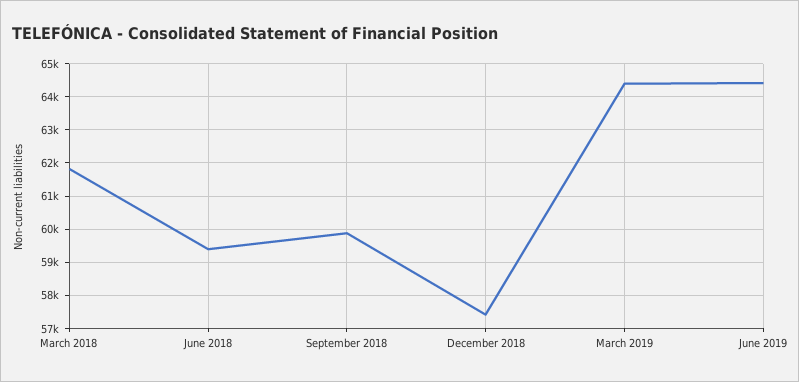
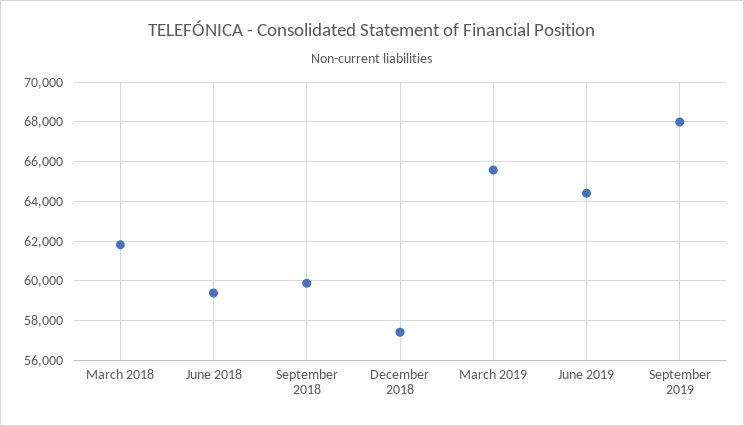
March 2019: 64400 -> 65500
September 2019: none -> 68000

